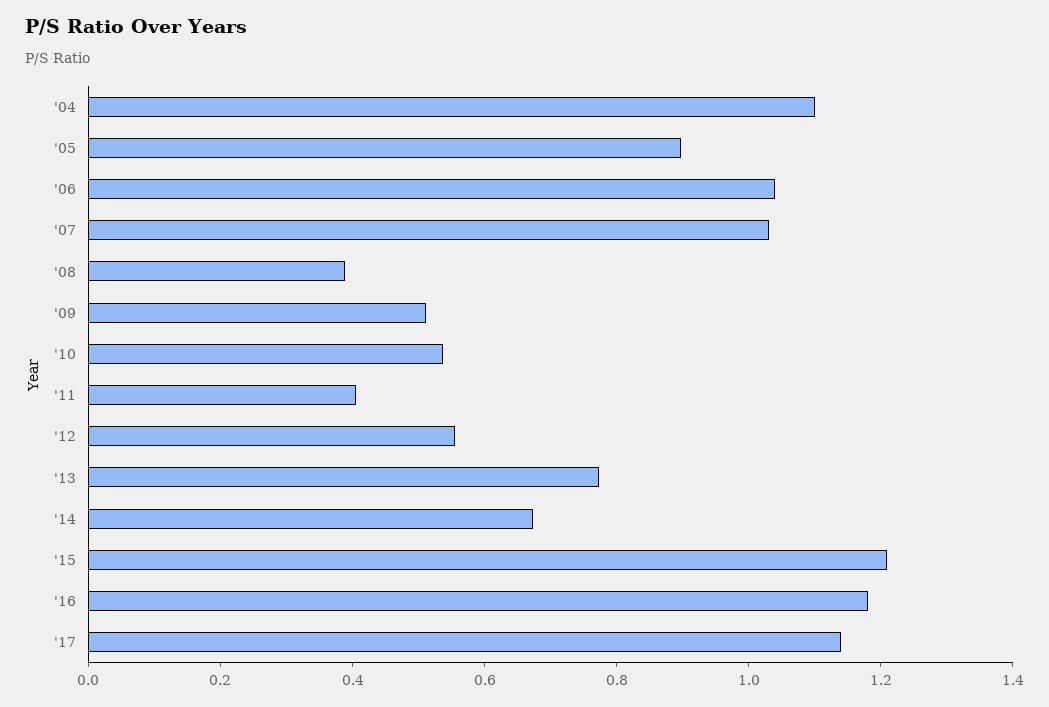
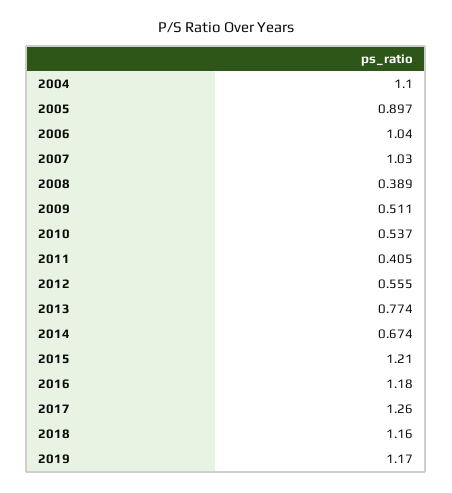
'17: 1.15 -> 1.26
2018: none -> 1.16
2019: none -> 1.17

